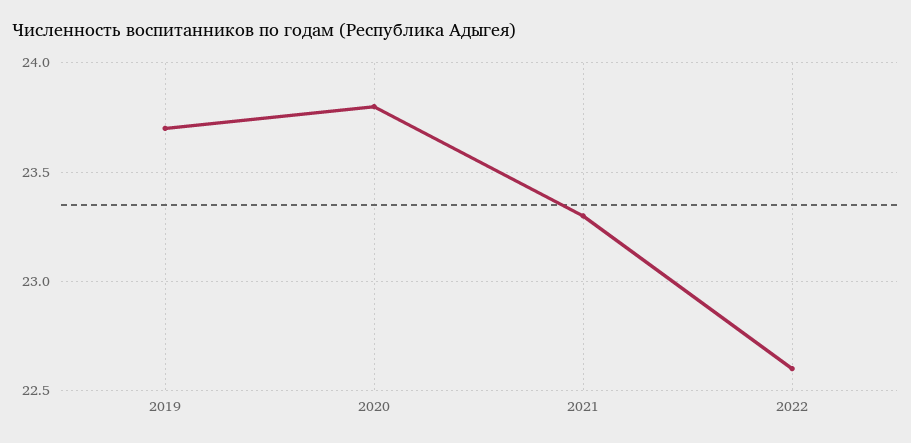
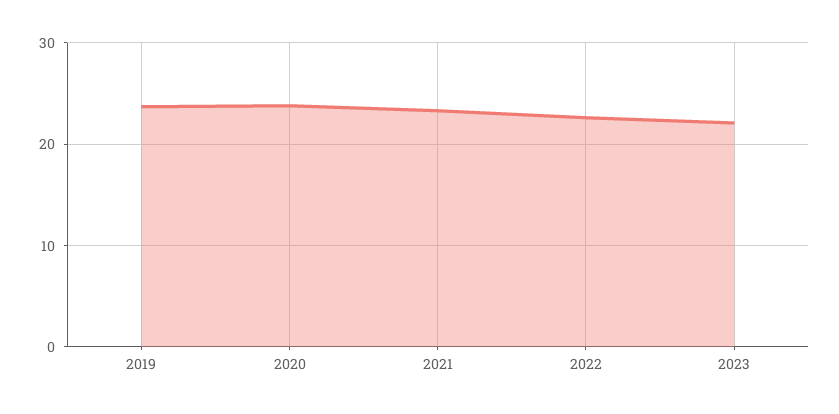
2023: none -> 22

